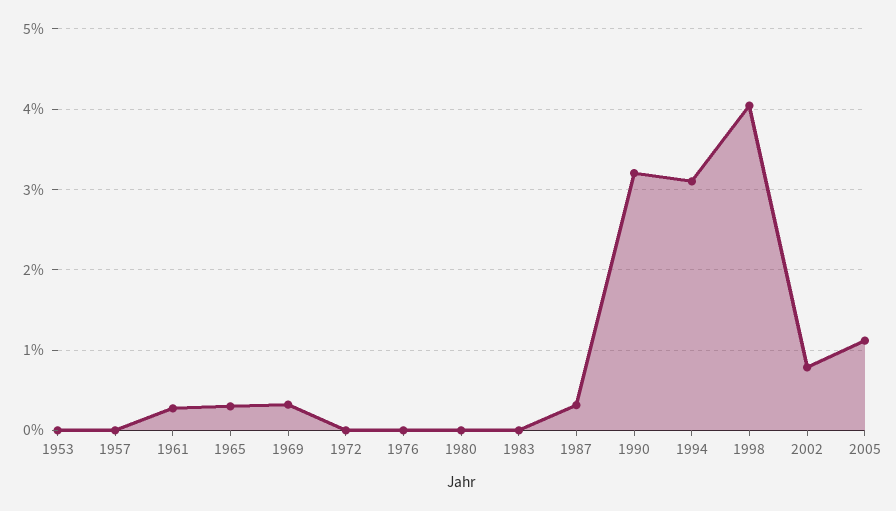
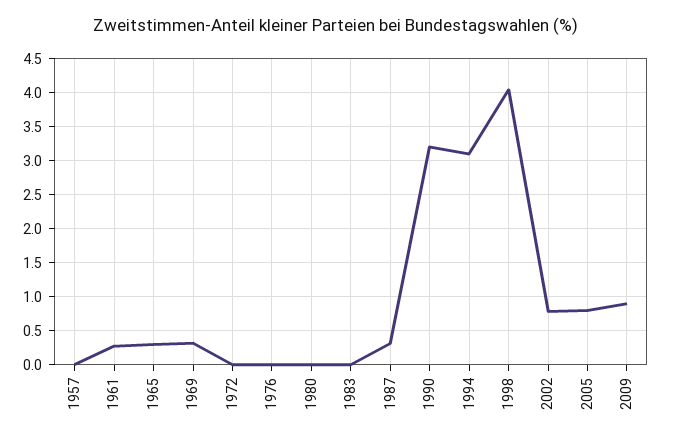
1953: 0 -> none
2005: 1.1 -> 0.8
2009: none -> 0.9

